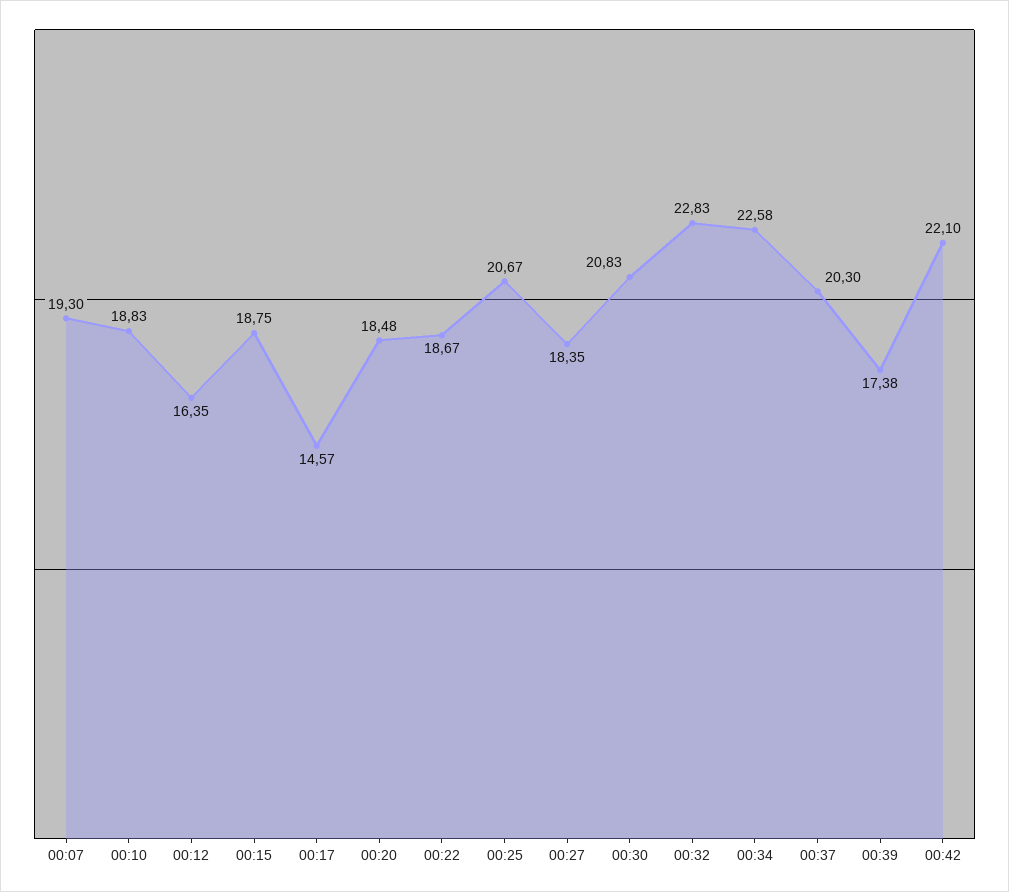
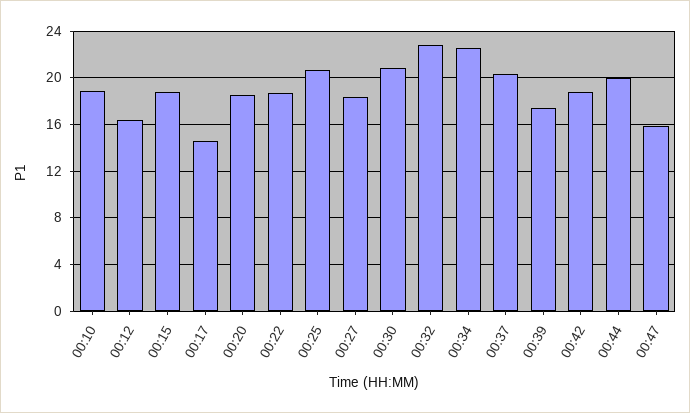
00:07: 19.3 -> none
00:42: 22.1 -> 19
00:44: none -> 20
00:47: none -> 16

